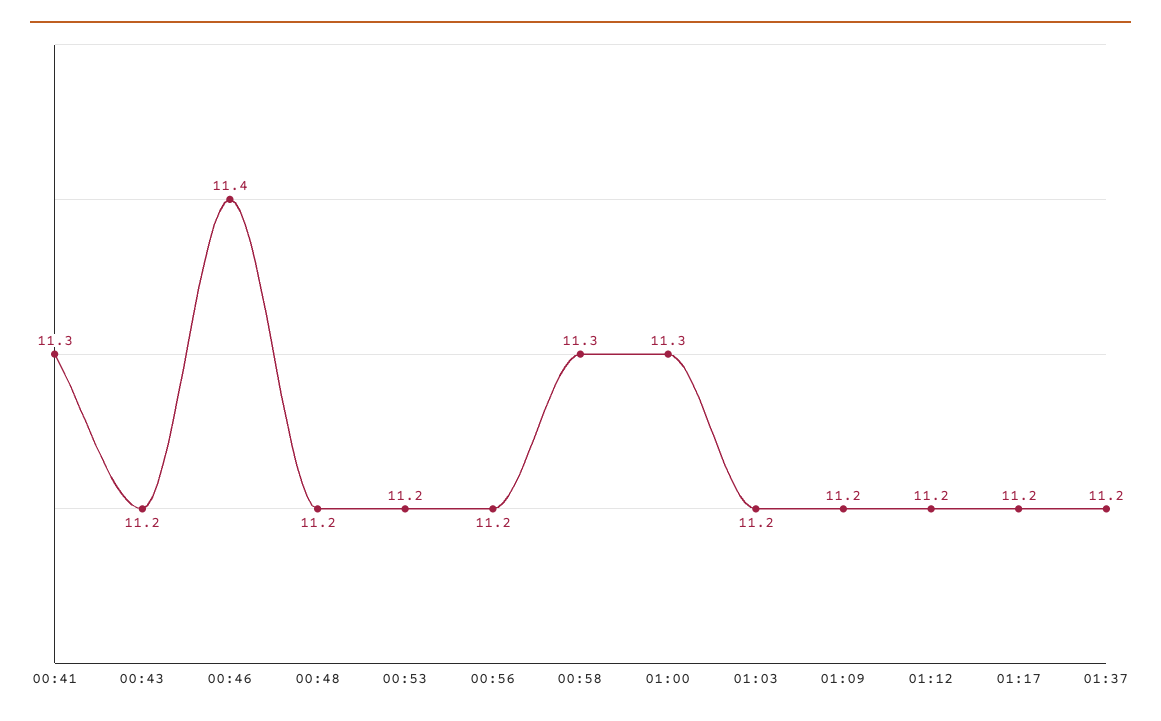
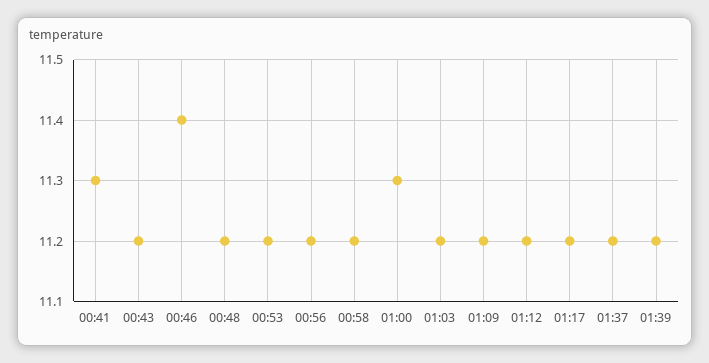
00:58: 11.3 -> 11.2
01:39: none -> 11.2

